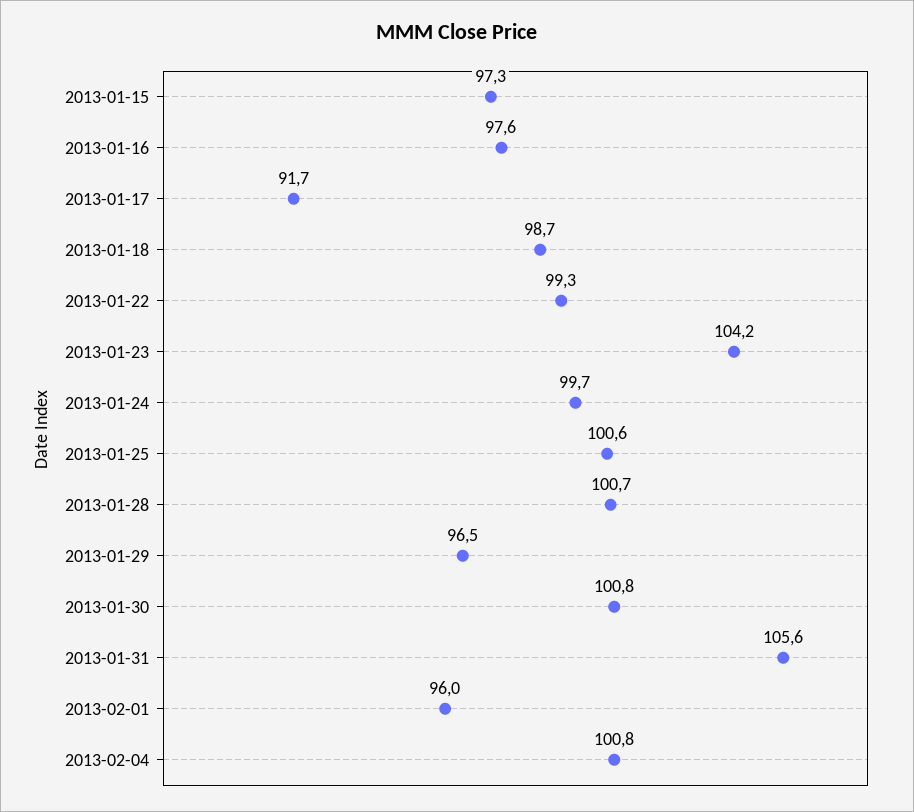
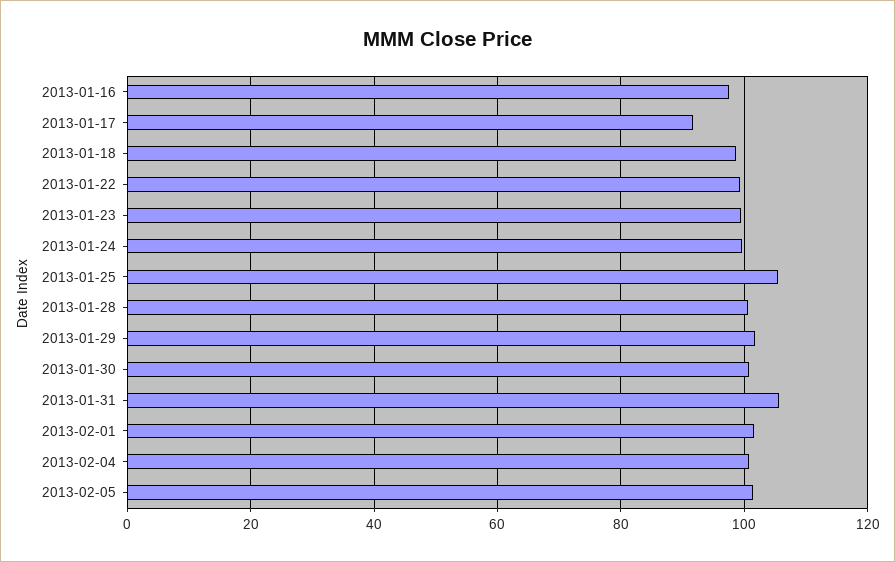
2013-01-15: 97.3 -> none
2013-01-23: 104.2 -> 100
2013-01-25: 100.6 -> 106
2013-01-29: 96.5 -> 102
2013-02-01: 96 -> 102
2013-02-05: none -> 102

